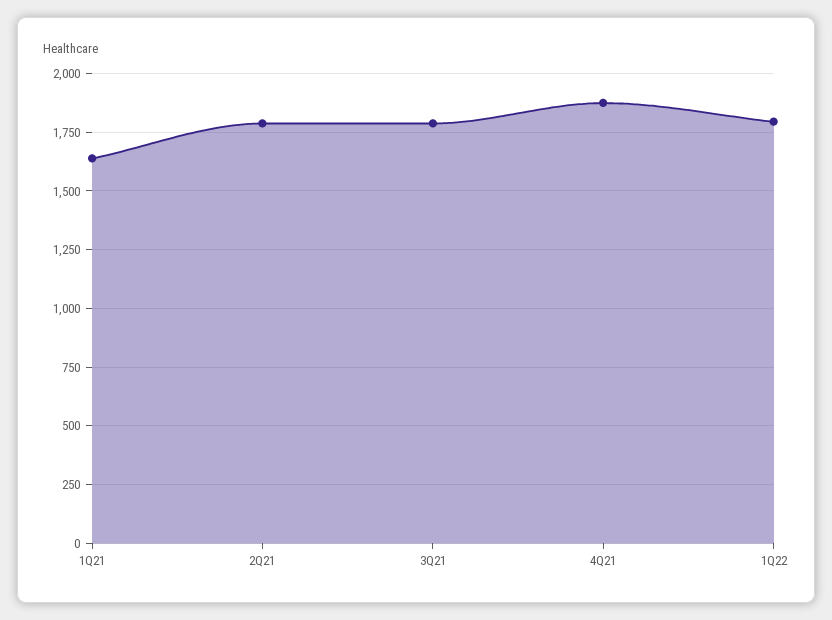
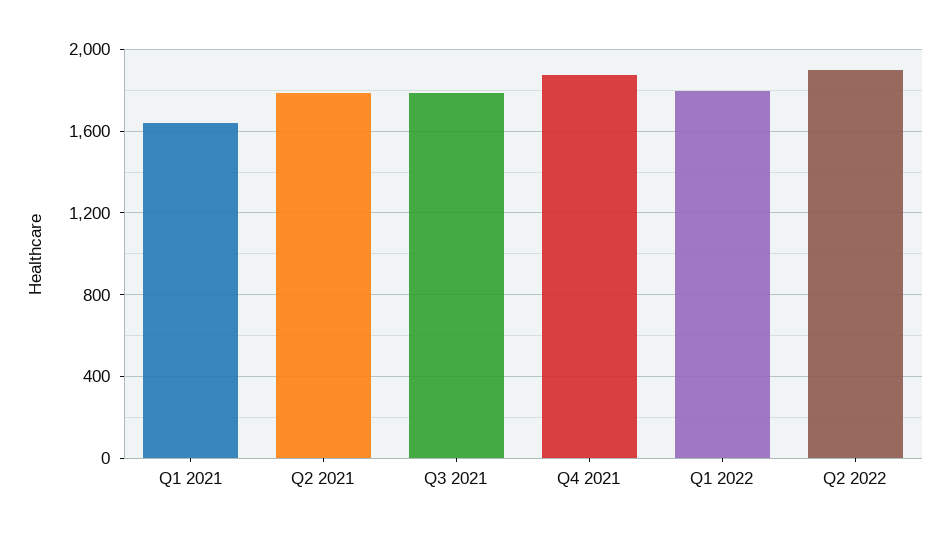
Q2 2022: none -> 1900

